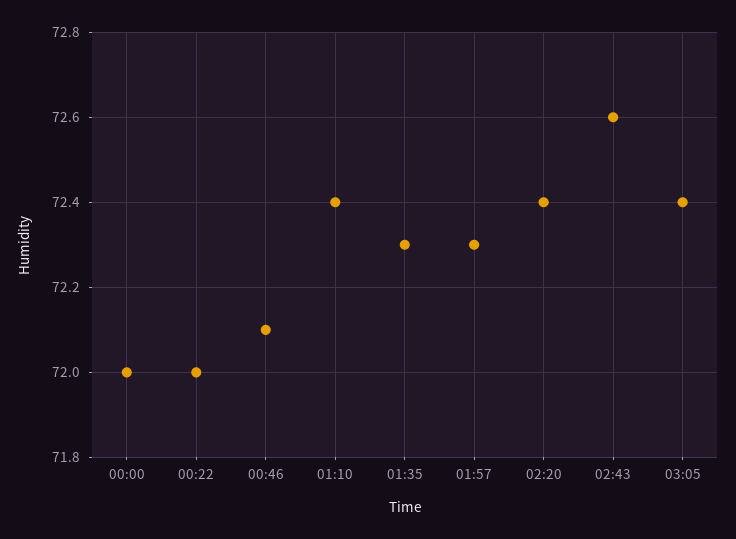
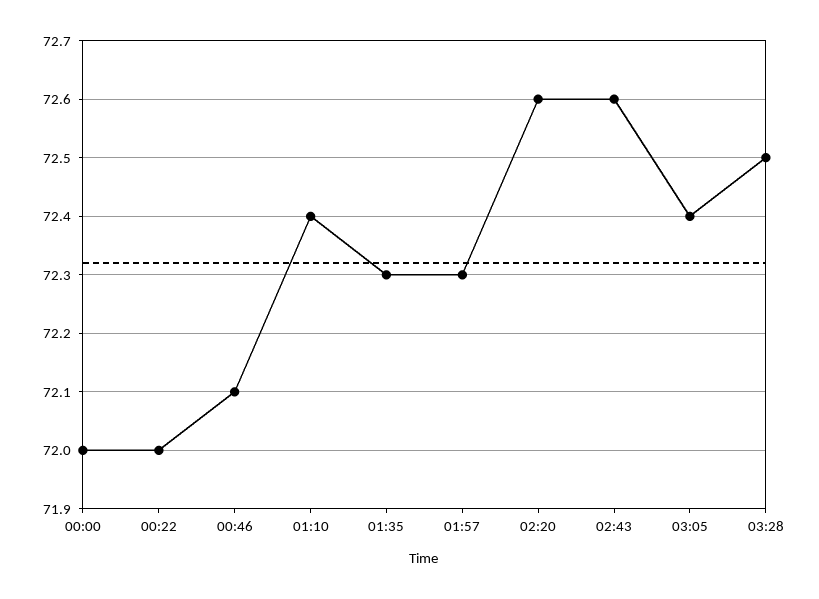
02:20: 72.4 -> 72.6
03:28: none -> 72.5

